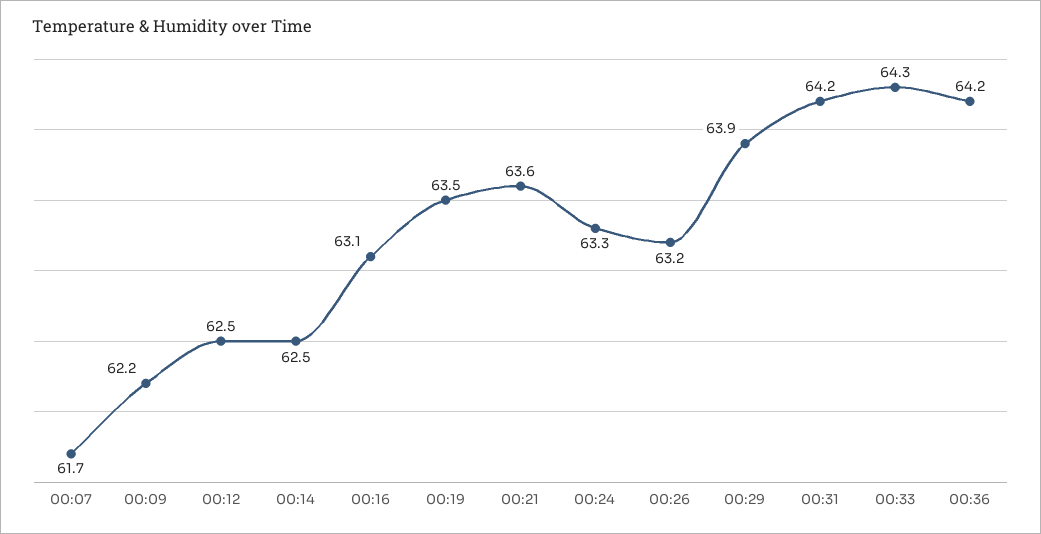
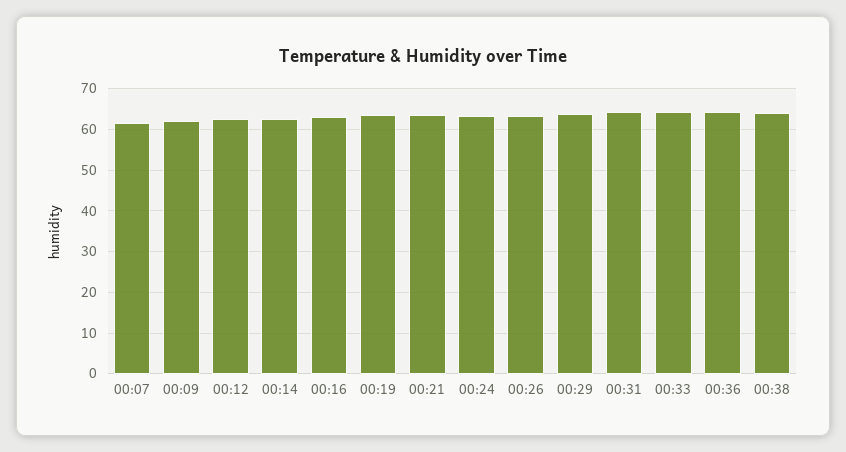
00:38: none -> 64

